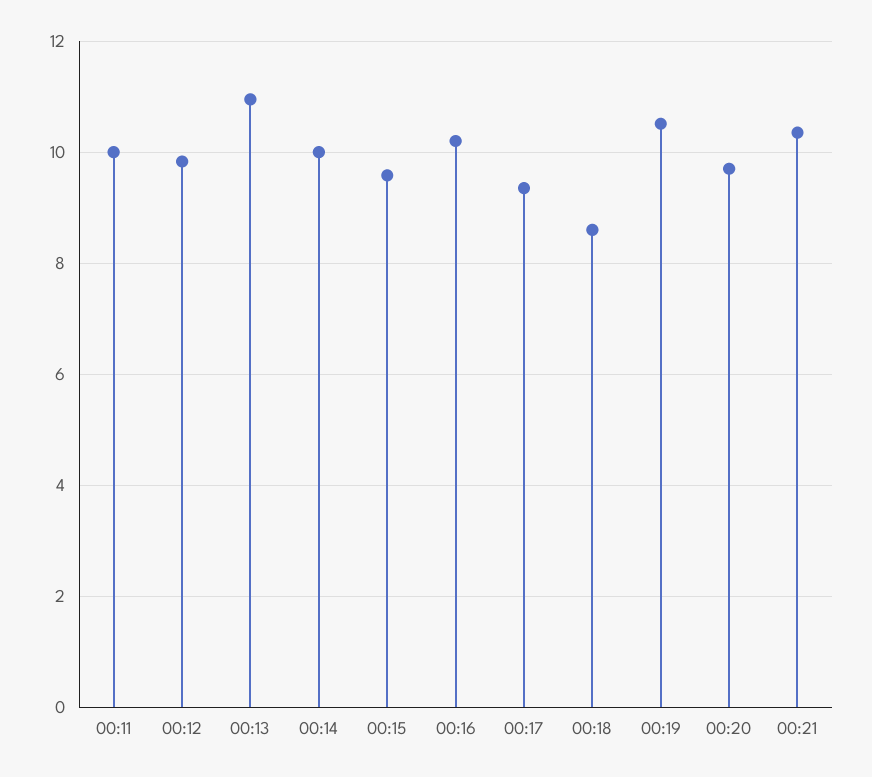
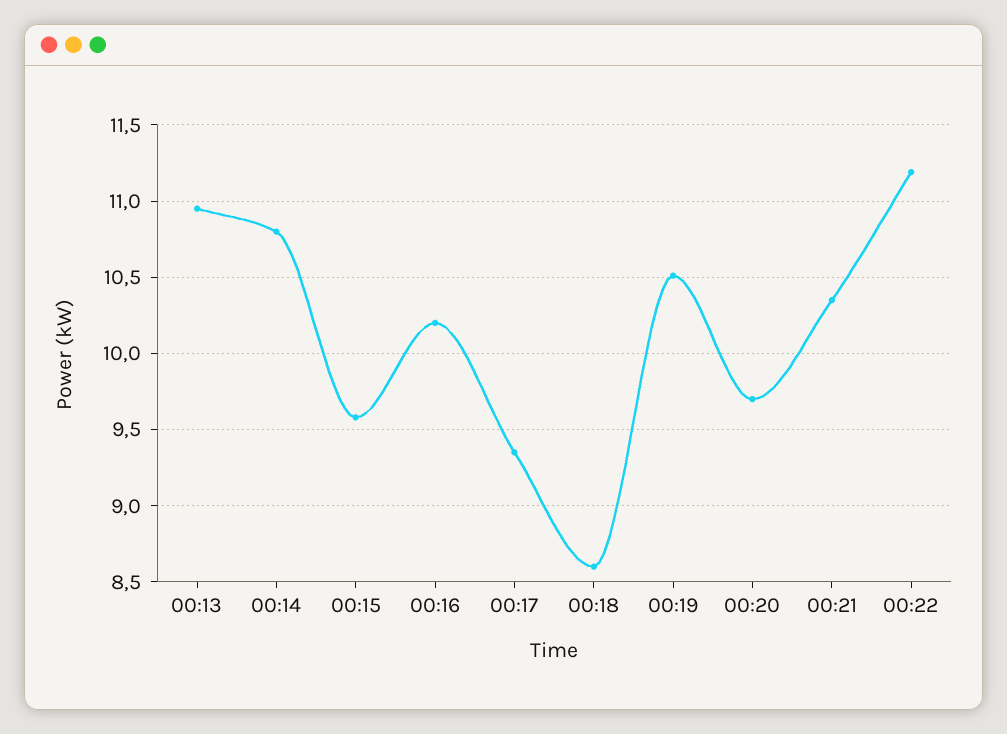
00:11: 10 -> none
00:12: 9.8 -> none
00:14: 10 -> 10.8
00:22: none -> 11.2

